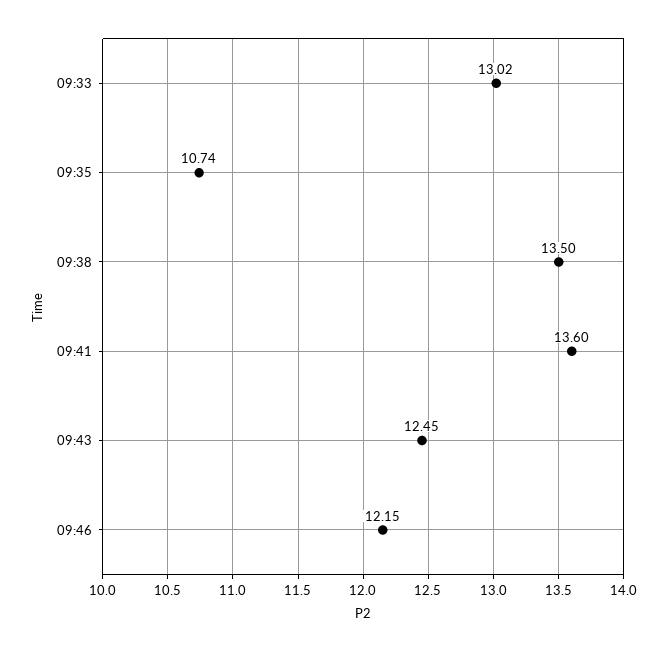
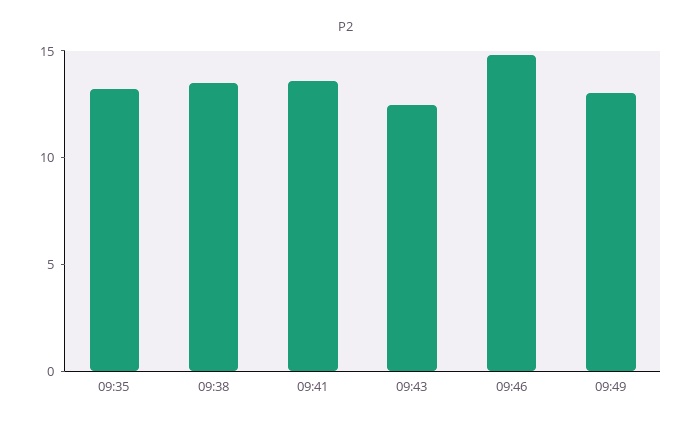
09:33: 13.02 -> none
09:35: 10.74 -> 13
09:46: 12.15 -> 15
09:49: none -> 13

